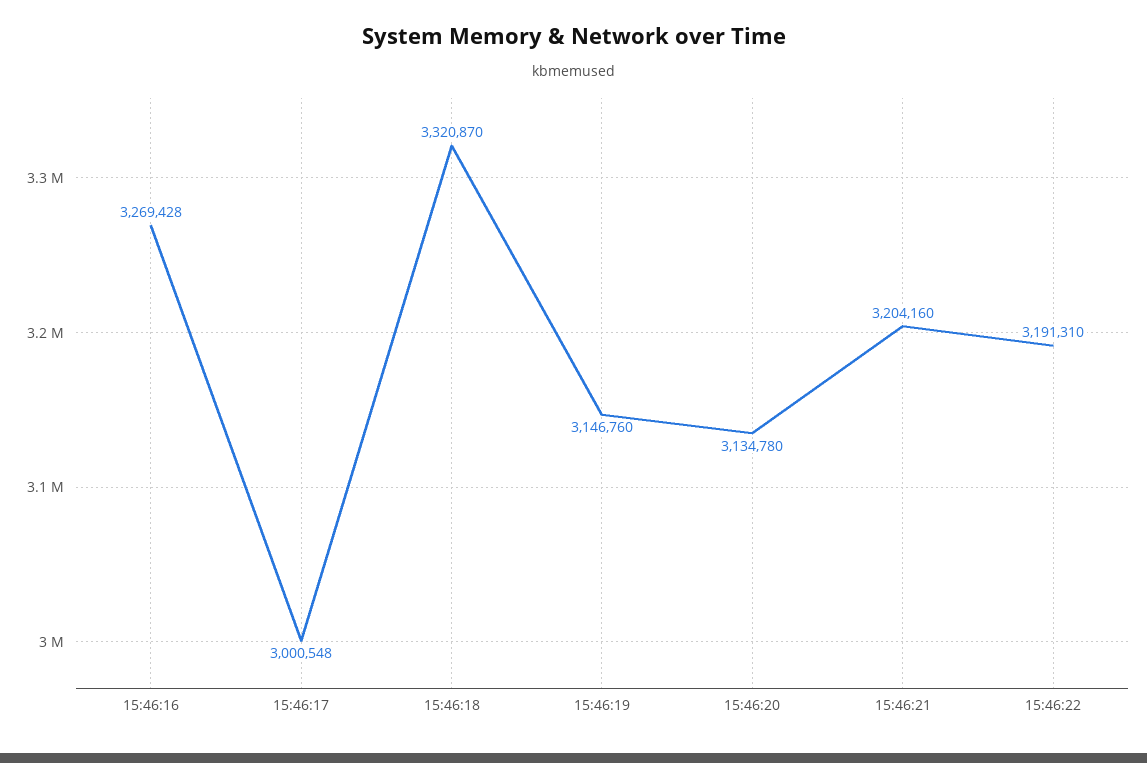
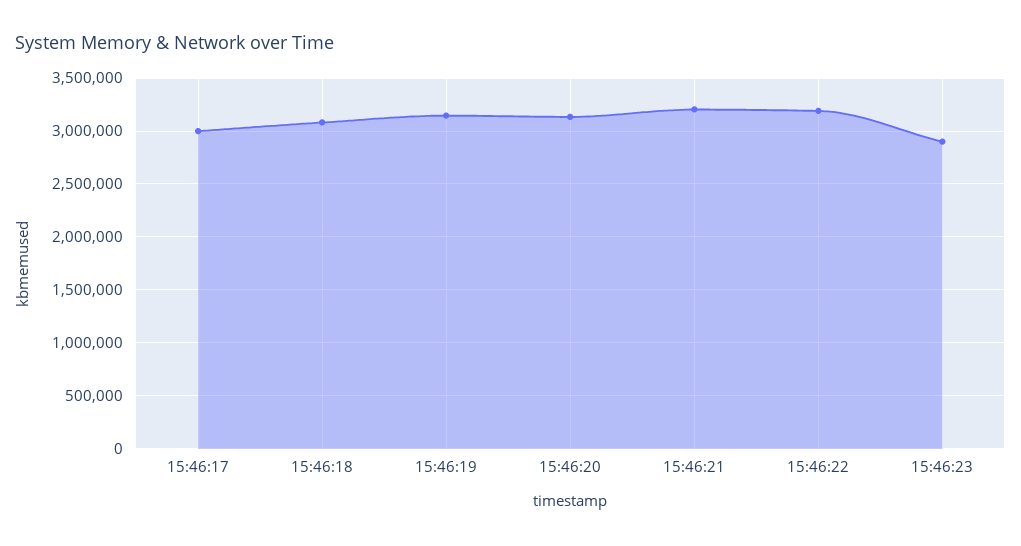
15:46:16: 3269428 -> none
15:46:18: 3320870 -> 3100000
15:46:23: none -> 2900000

